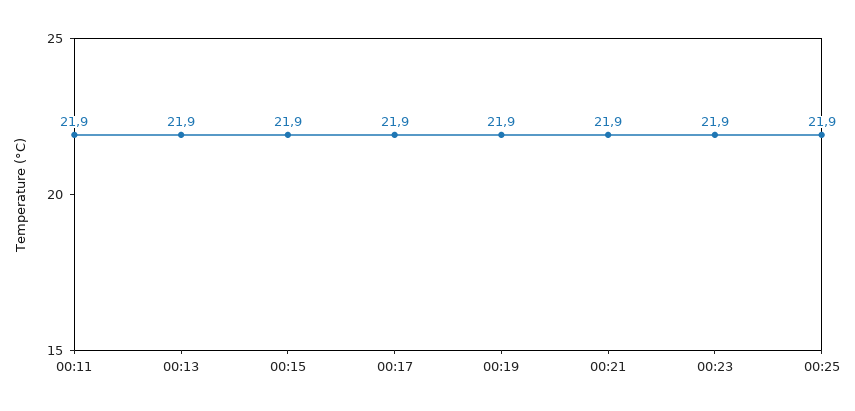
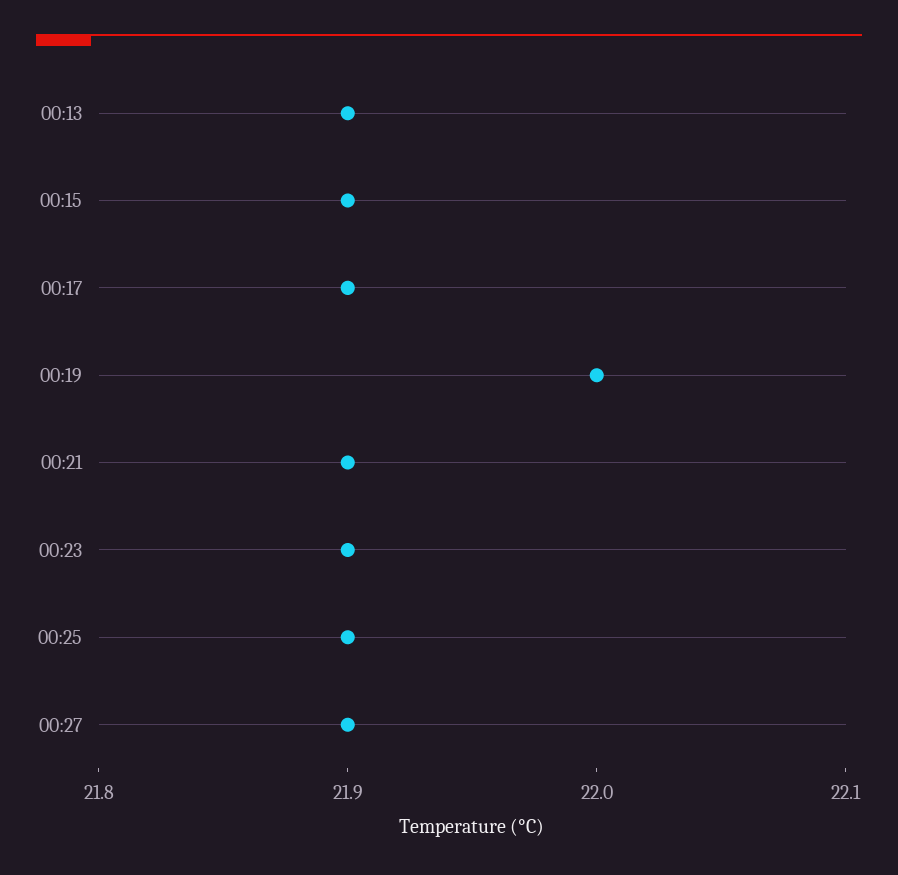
00:11: 21.9 -> none
00:19: 21.9 -> 22
00:27: none -> 21.9

